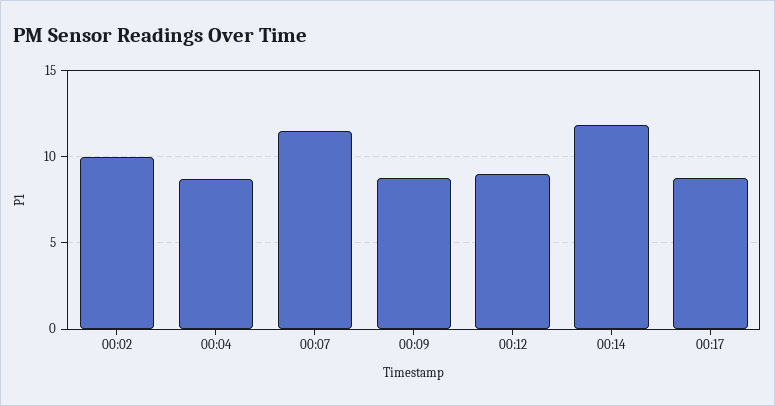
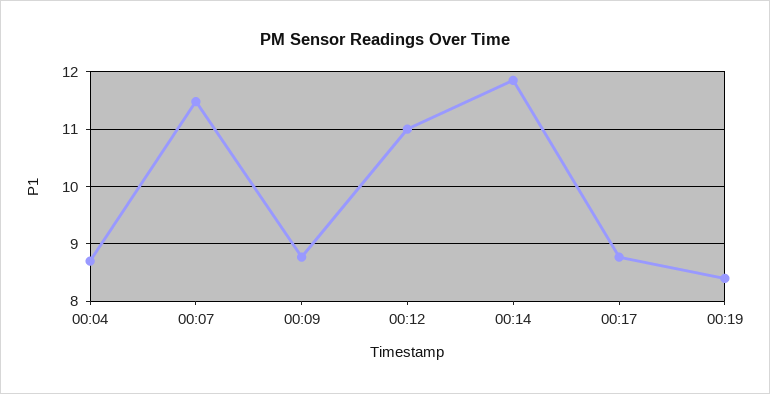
00:02: 10 -> none
00:12: 9 -> 11
00:19: none -> 8.4

